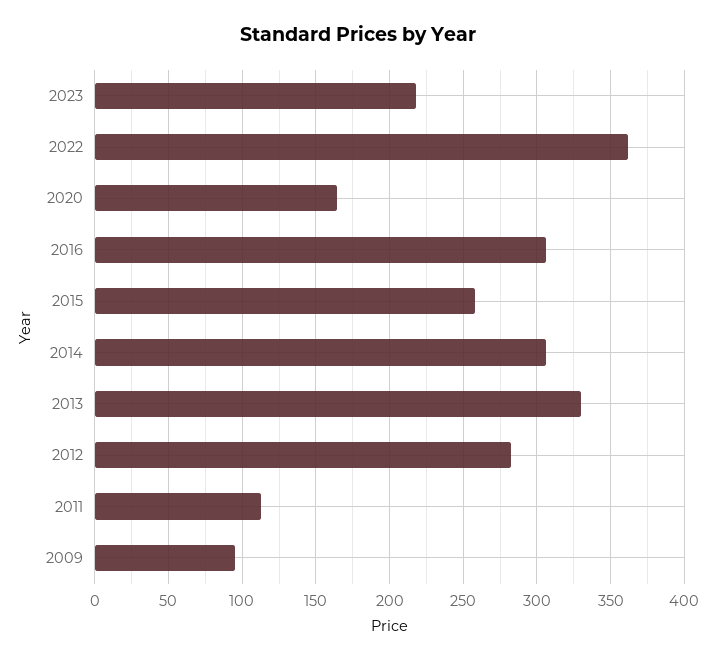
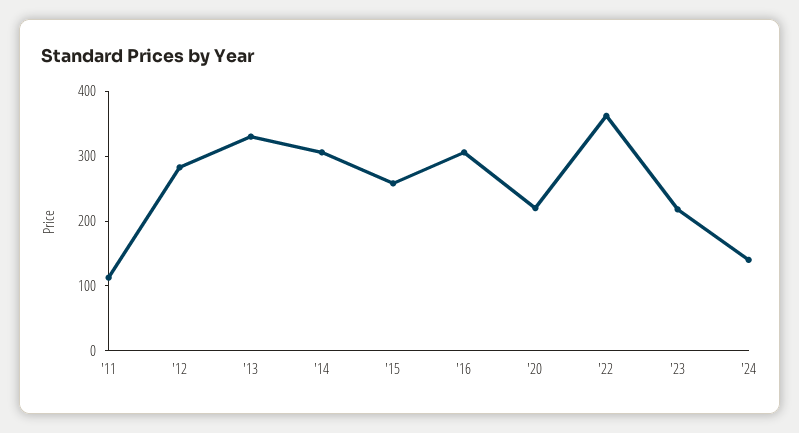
2020: 165 -> 220
2009: 95 -> none
'24: none -> 140

